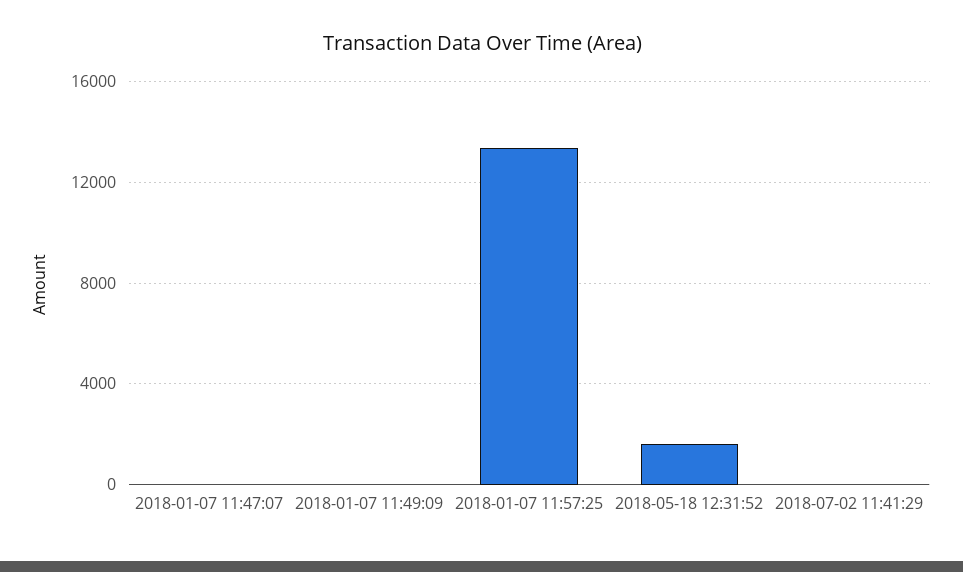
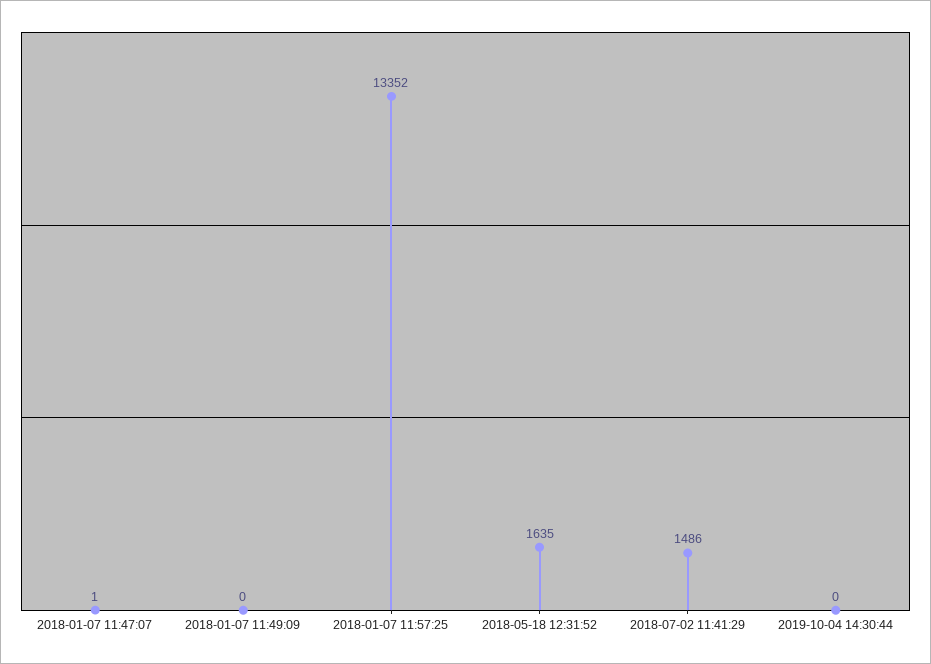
2018-07-02 11:41:29: 0 -> 1486
2019-10-04 14:30:44: none -> 0

